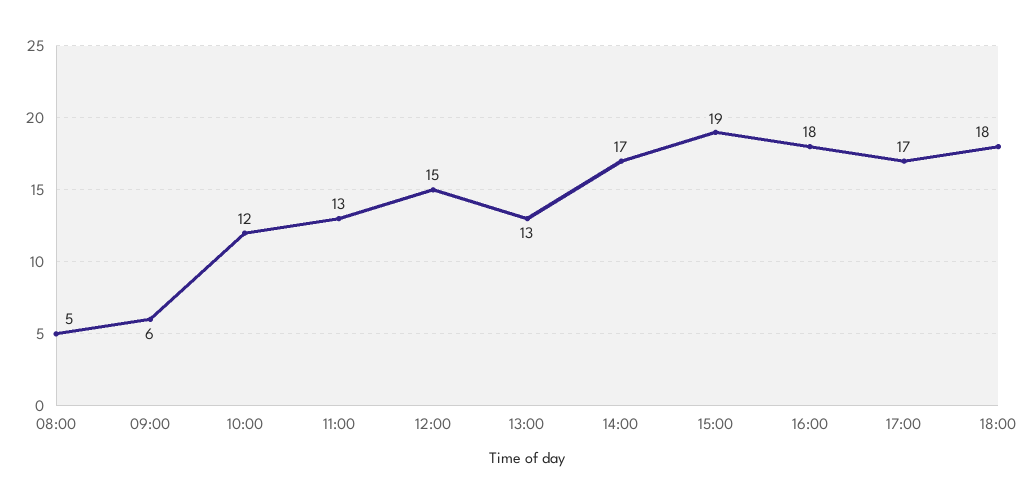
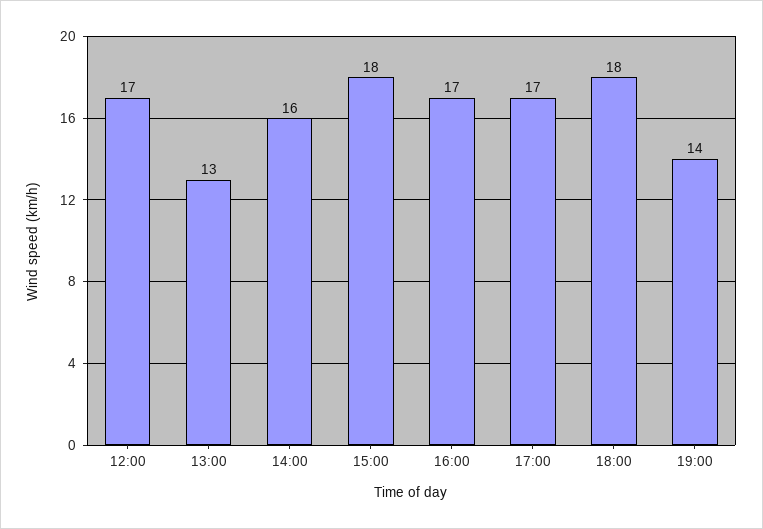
08:00: 5 -> none
09:00: 6 -> none
10:00: 12 -> none
11:00: 13 -> none
12:00: 15 -> 17
14:00: 17 -> 16
15:00: 19 -> 18
16:00: 18 -> 17
19:00: none -> 14

